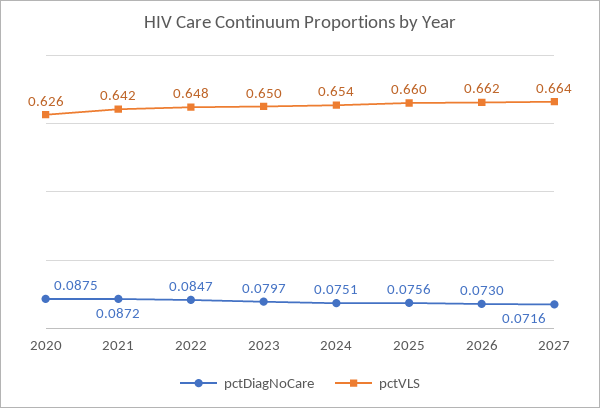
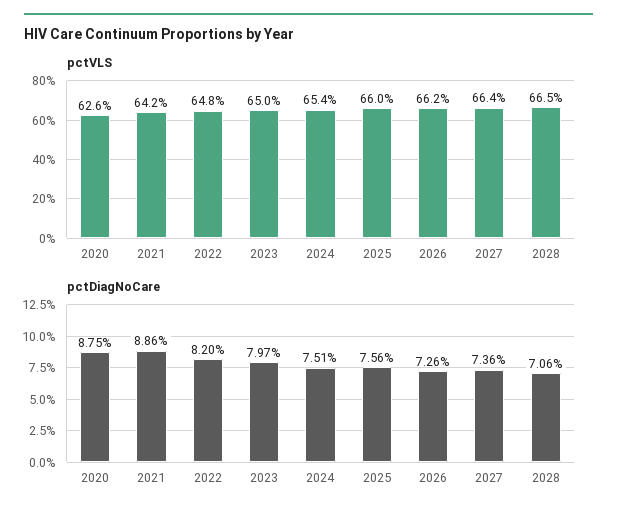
pctDiagNoCare, 2021: 0.0872 -> 0.0886
pctDiagNoCare, 2022: 0.0847 -> 0.082
pctDiagNoCare, 2026: 0.073 -> 0.0726
pctDiagNoCare, 2027: 0.0716 -> 0.0736
pctVLS, 2028: none -> 0.665
pctDiagNoCare, 2028: none -> 0.0706

